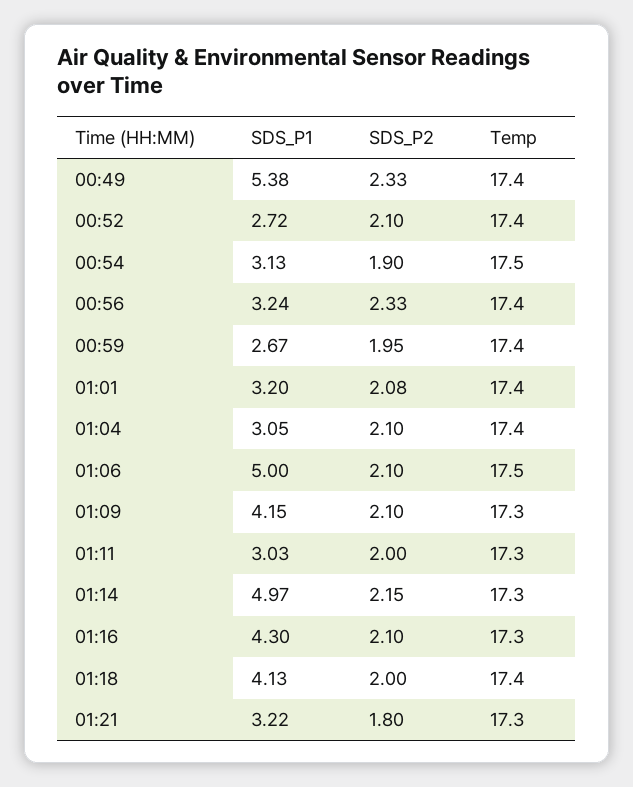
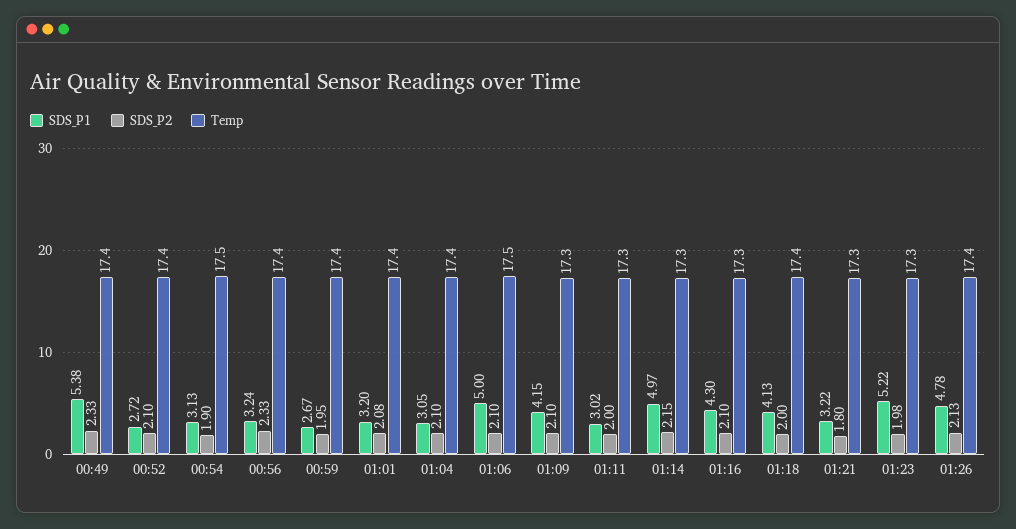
SDS_P1, 01:11: 3.03 -> 3.02
SDS_P1, 01:23: none -> 5.22
SDS_P2, 01:23: none -> 1.98
Temp, 01:23: none -> 17.3
SDS_P1, 01:26: none -> 4.78
SDS_P2, 01:26: none -> 2.13
Temp, 01:26: none -> 17.4

